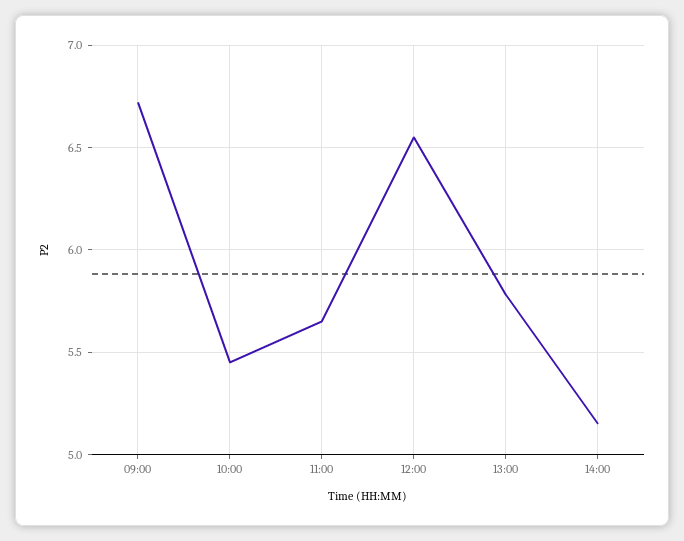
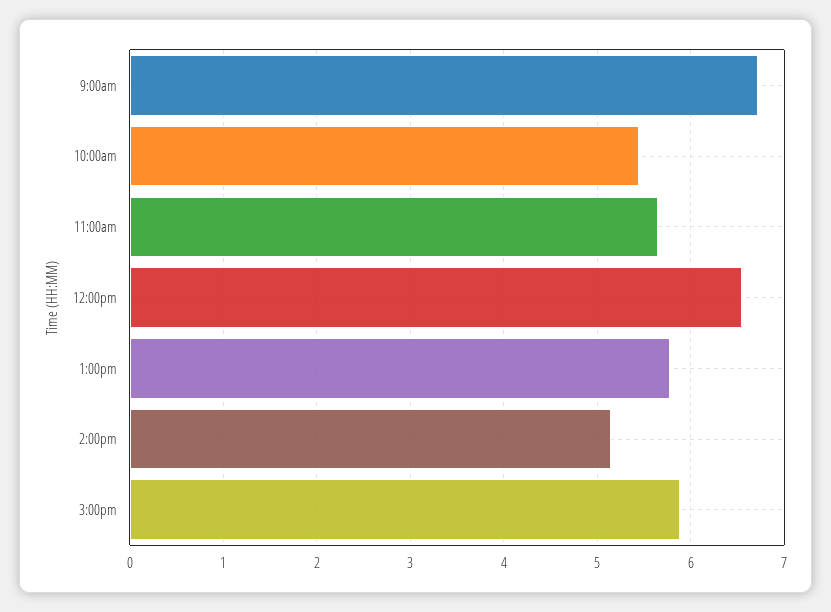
3:00pm: none -> 5.9

